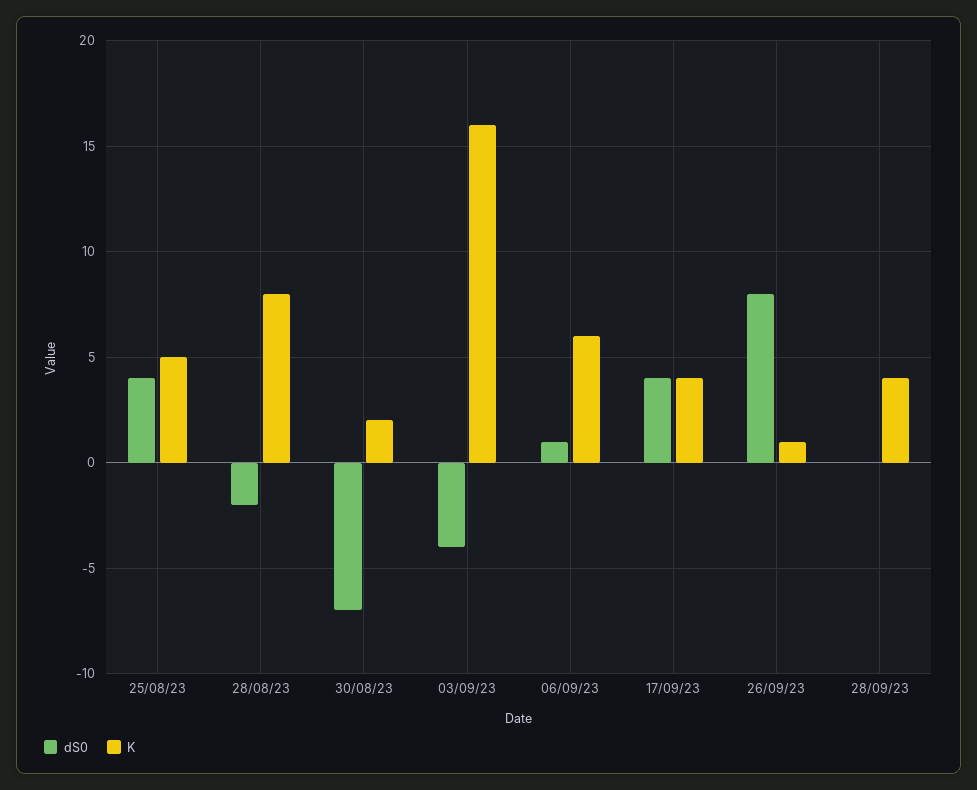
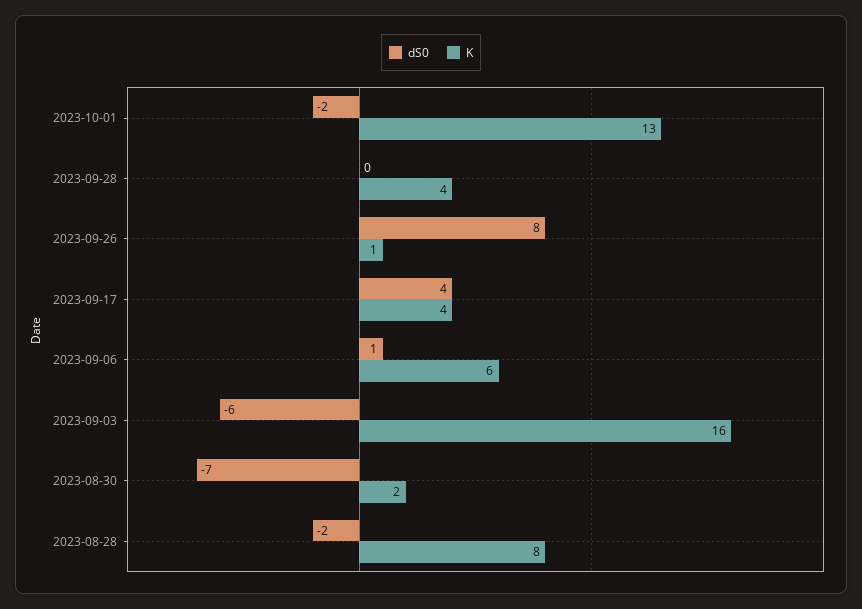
dS0, 25/08/23: 4 -> none
K, 25/08/23: 5 -> none
dS0, 03/09/23: -4 -> -6
dS0, 2023-10-01: none -> -2
K, 2023-10-01: none -> 13

